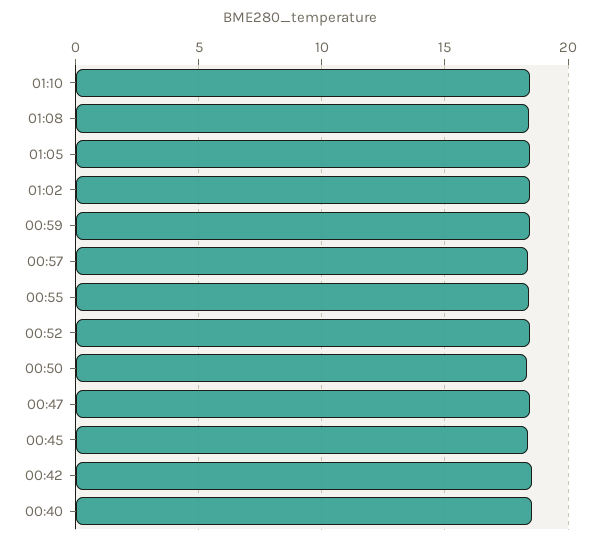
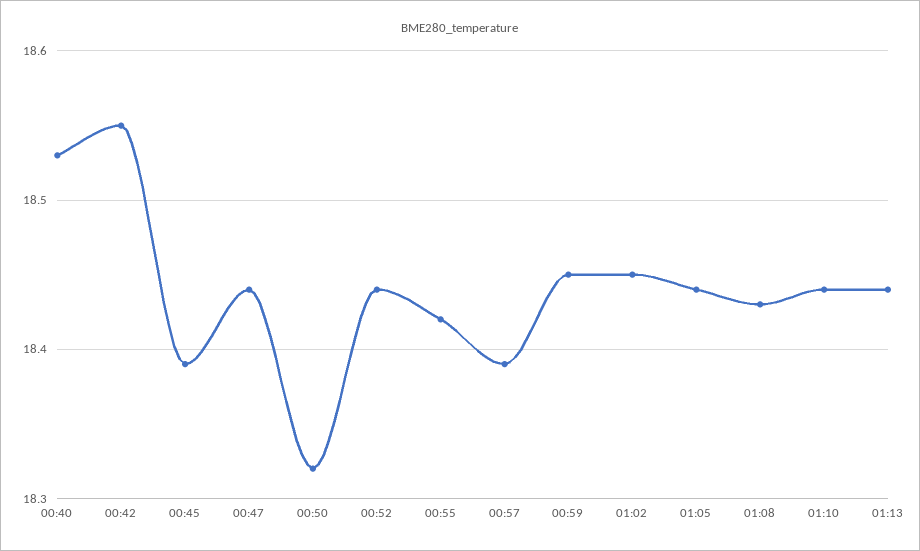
01:13: none -> 18.44

